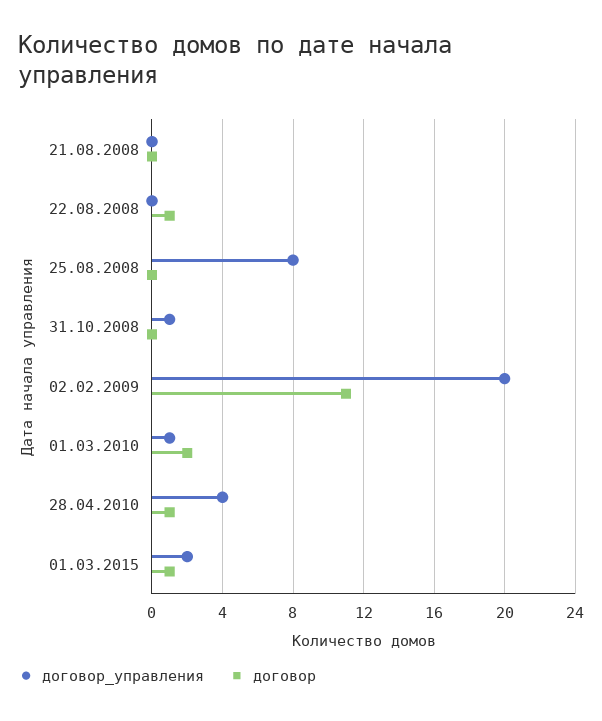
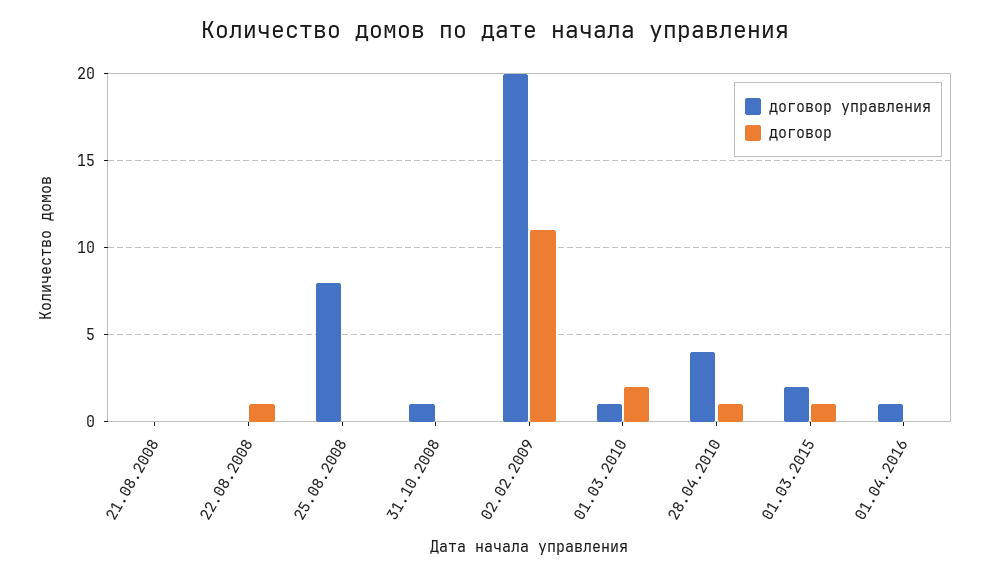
договор_управления, 01.04.2016: none -> 1
договор, 01.04.2016: none -> 0

